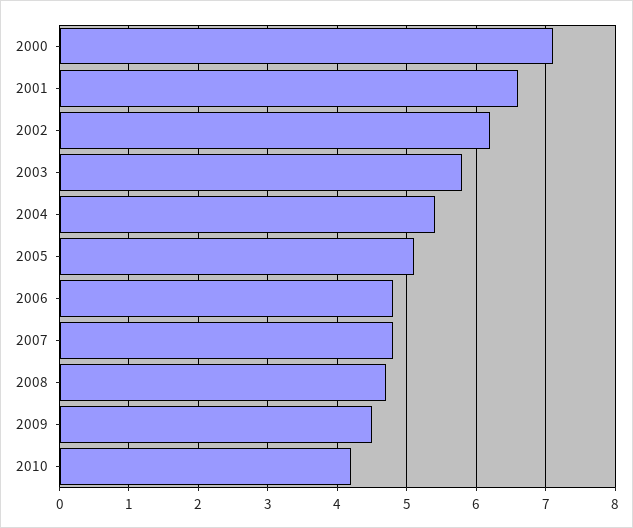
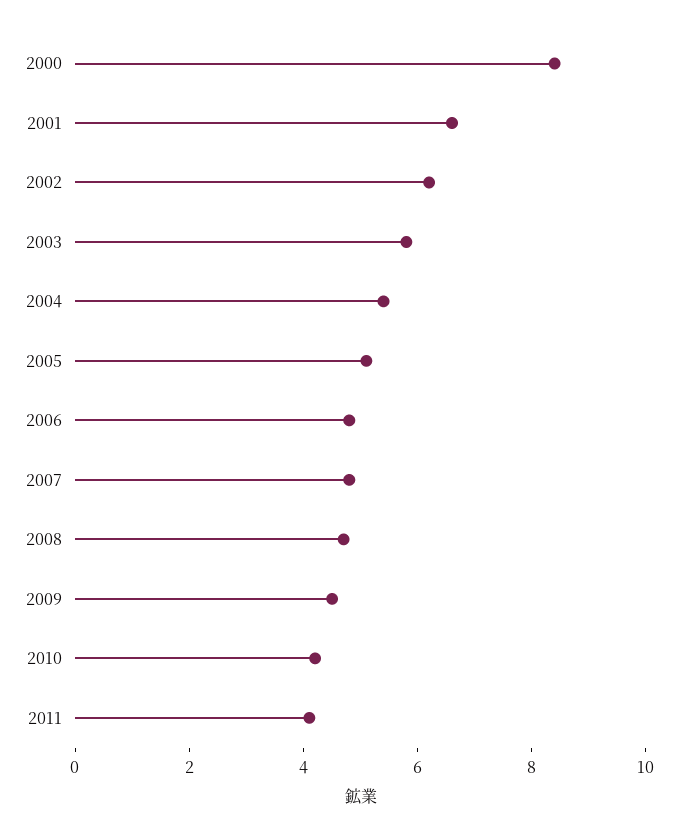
2000: 7.1 -> 8.5
2011: none -> 4

